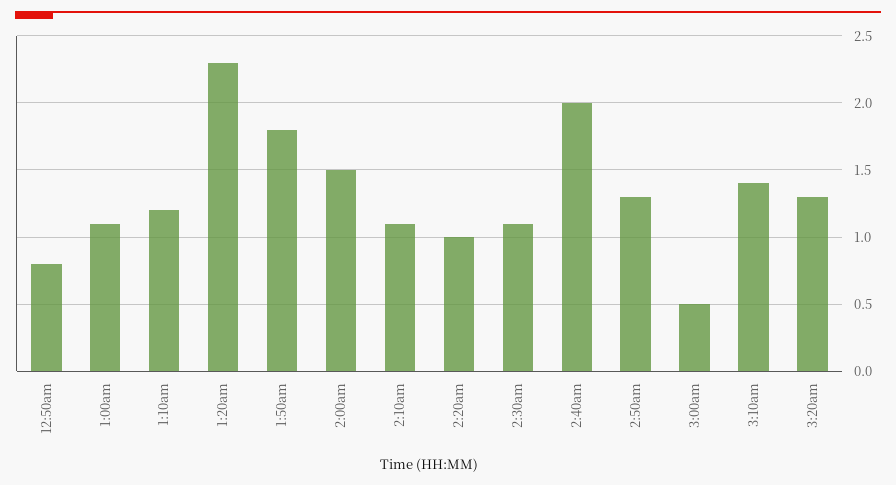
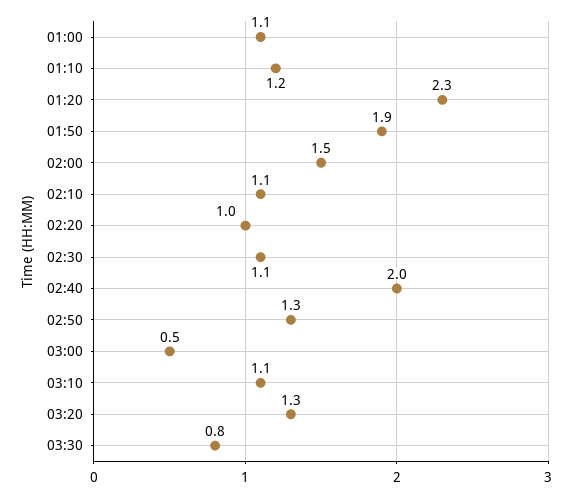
12:50am: 0.8 -> none
1:50am: 1.8 -> 1.9
3:10am: 1.4 -> 1.1
03:30: none -> 0.8

